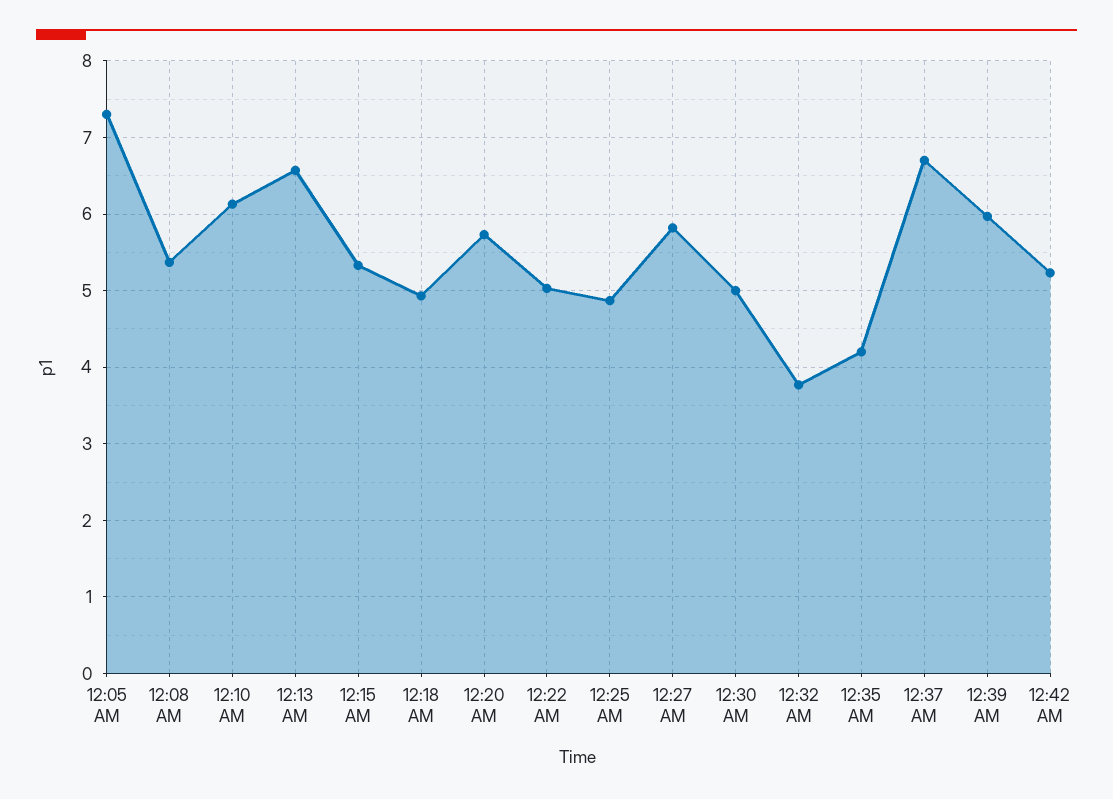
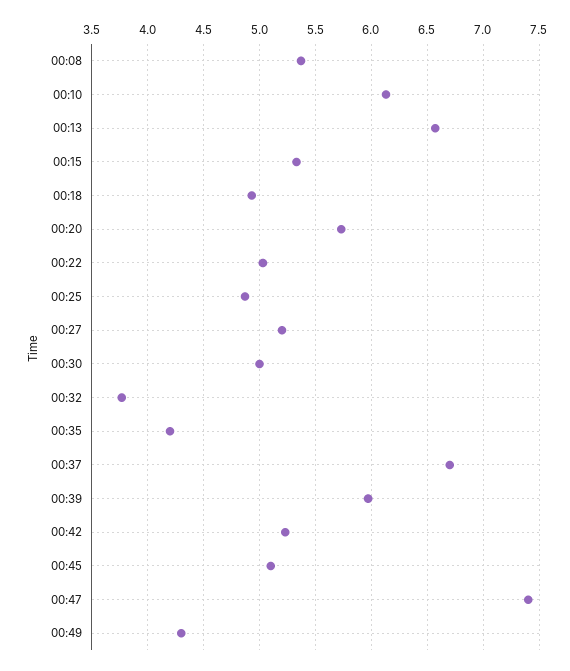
12:05 AM: 7.3 -> none
12:27 AM: 5.8 -> 5.2
00:45: none -> 5.1
00:47: none -> 7.4
00:49: none -> 4.3

